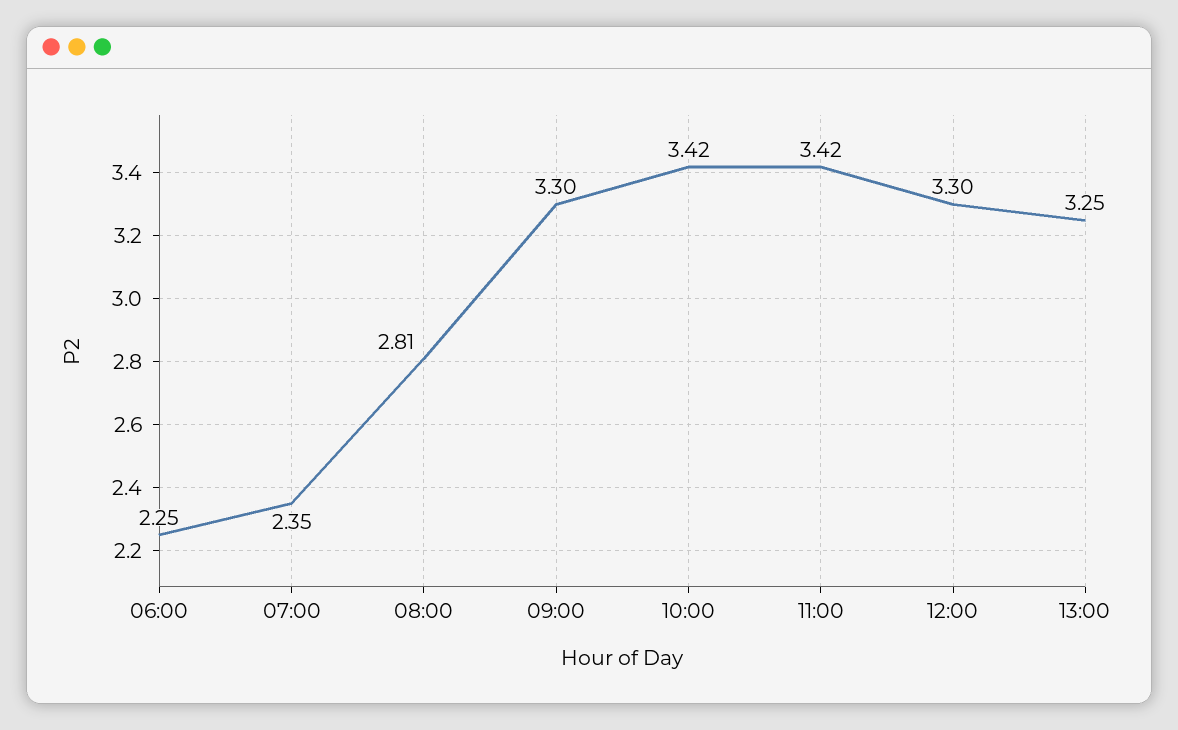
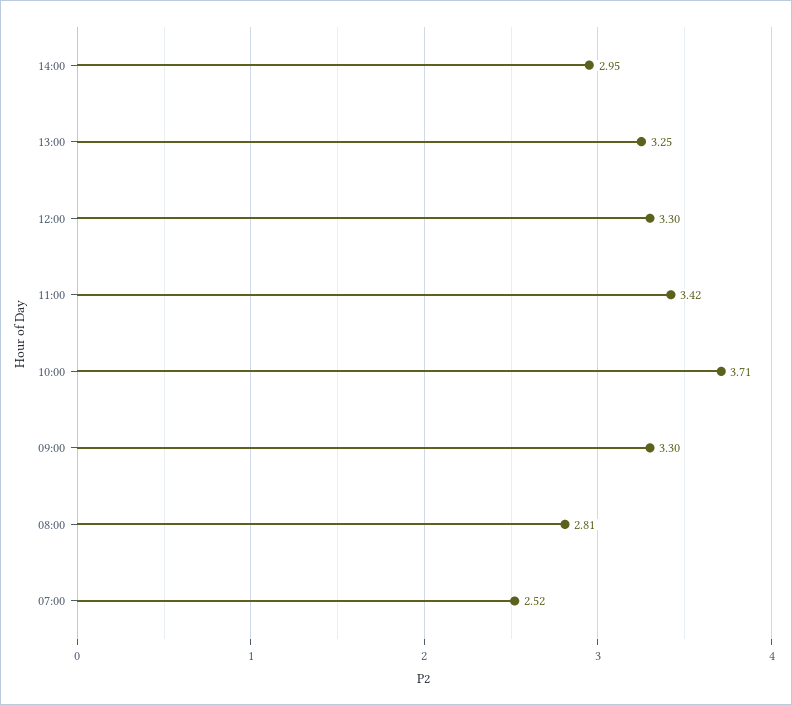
06:00: 2.25 -> none
07:00: 2.35 -> 2.52
10:00: 3.42 -> 3.71
14:00: none -> 2.95

